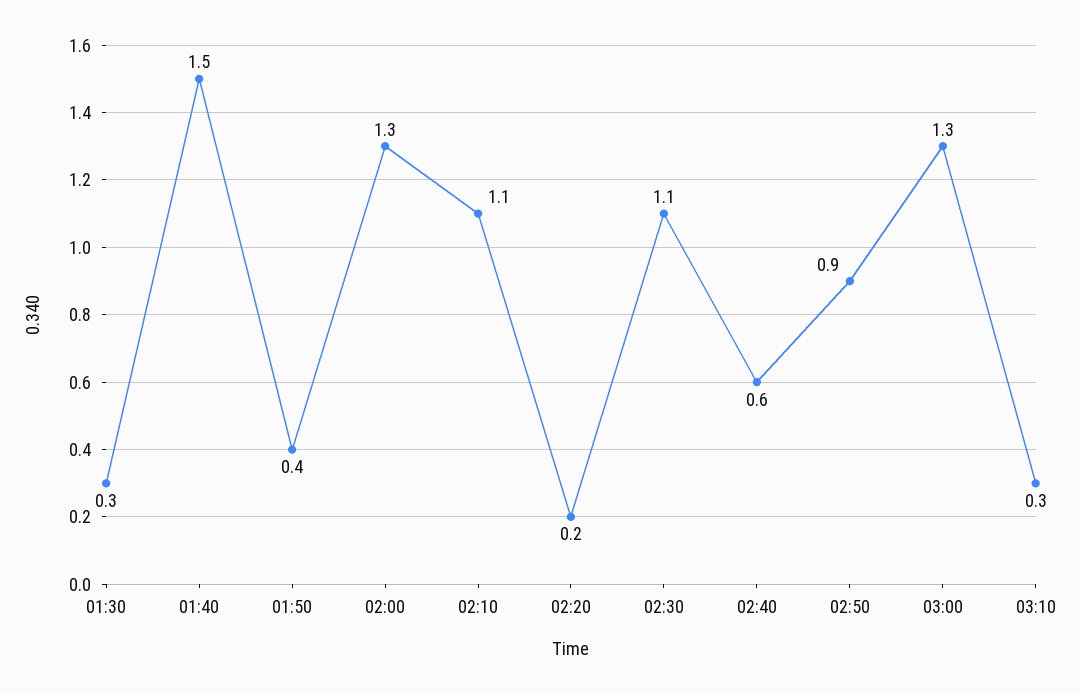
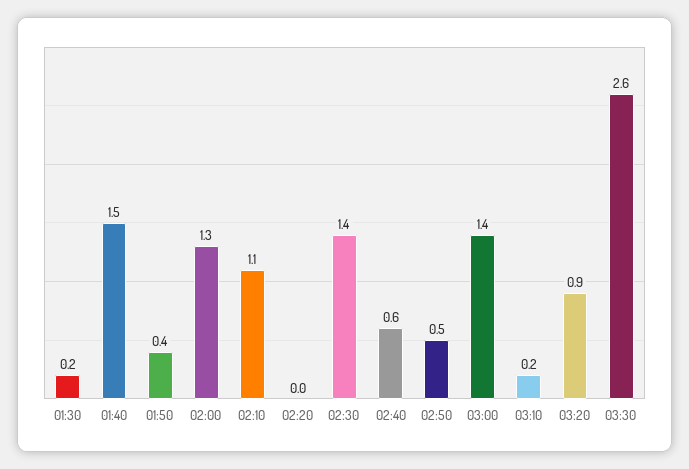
01:30: 0.3 -> 0.2
02:20: 0.2 -> 0
02:30: 1.1 -> 1.4
02:50: 0.9 -> 0.5
03:00: 1.3 -> 1.4
03:10: 0.3 -> 0.2
03:20: none -> 0.9
03:30: none -> 2.6

